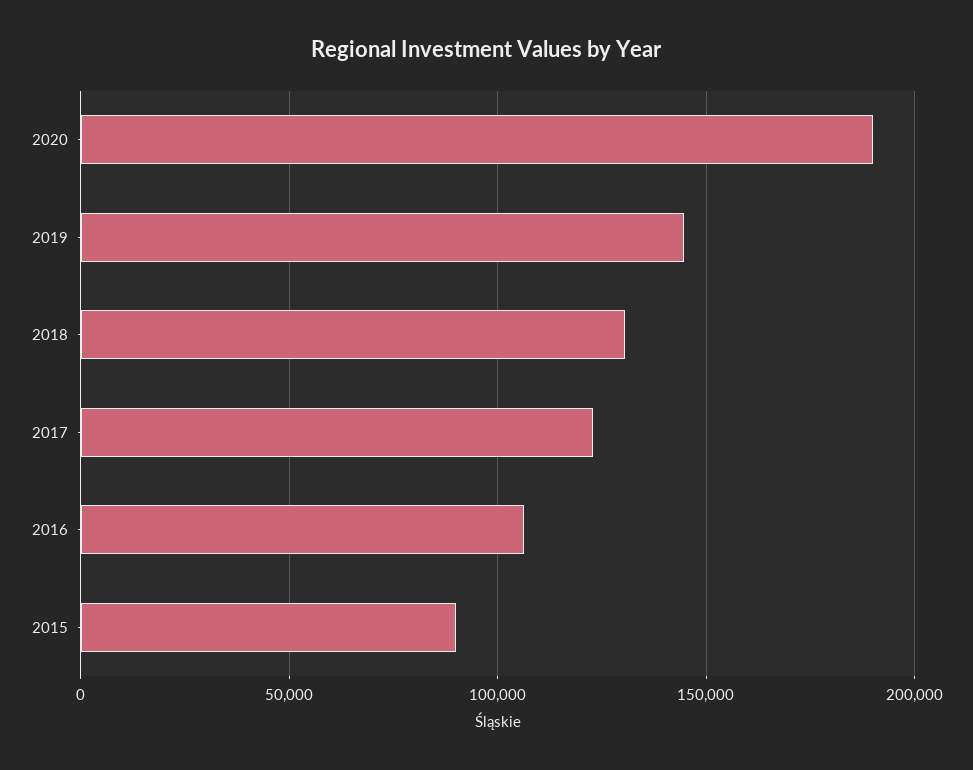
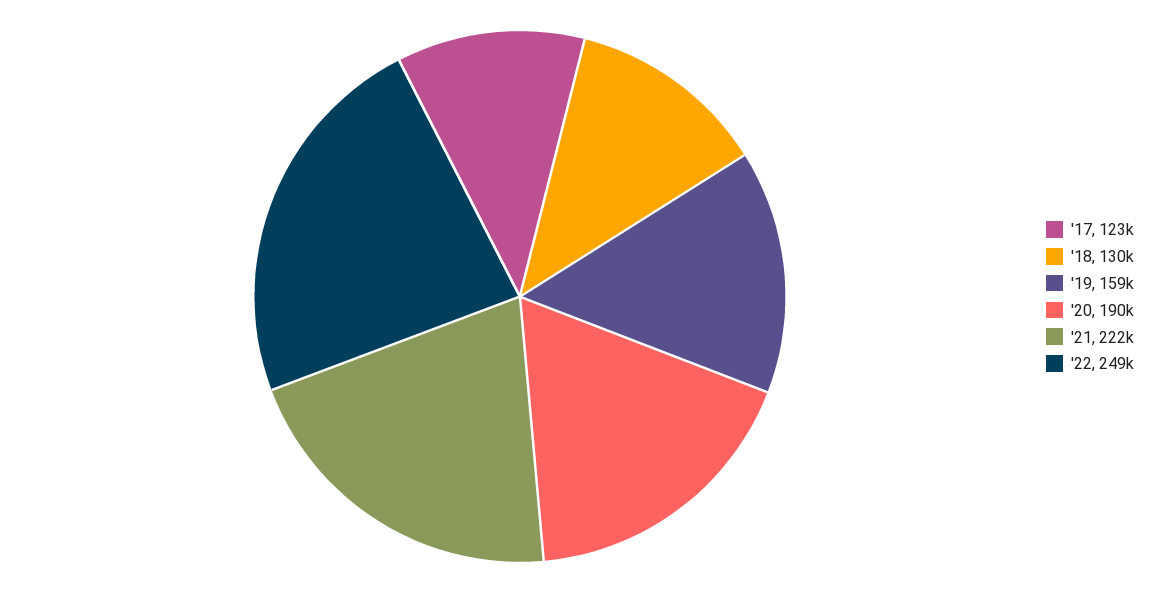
2019: 145000 -> 159000
2016: 105000 -> none
2015: 90000 -> none
'21: none -> 222000
'22: none -> 249000

